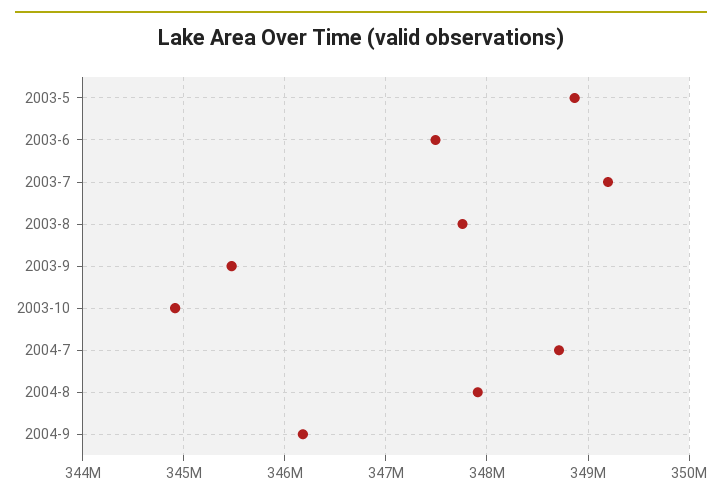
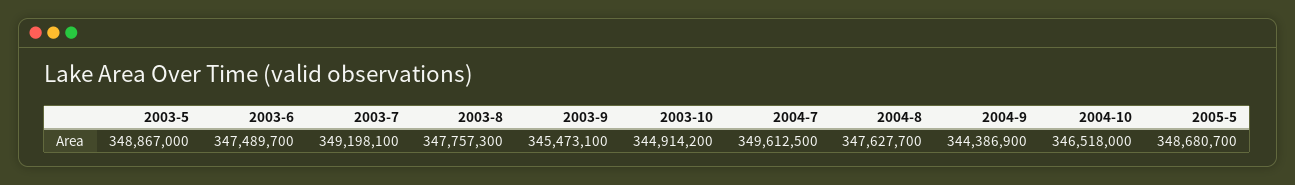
2004-7: 348700000 -> 349612500
2004-8: 347900000 -> 347627700
2004-9: 346200000 -> 344386900
2004-10: none -> 346518000
2005-5: none -> 348680700

